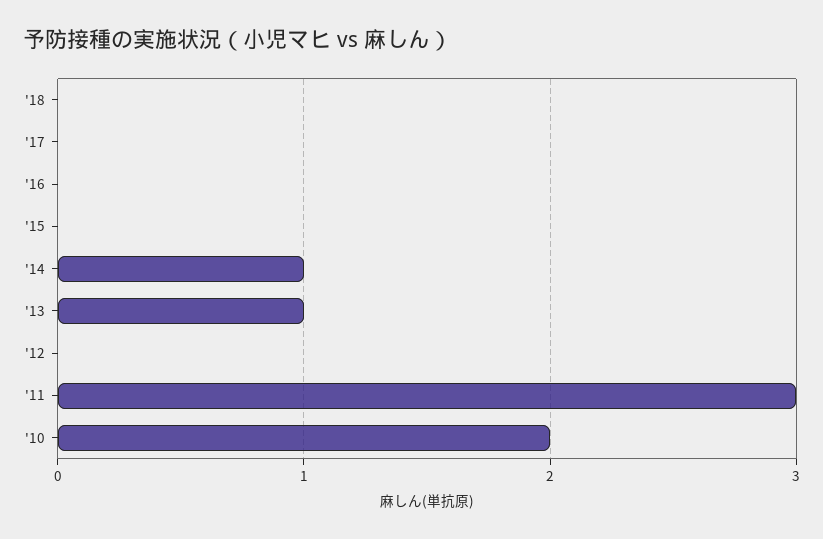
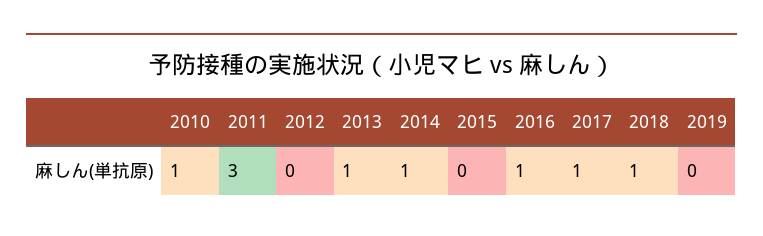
'18: 0 -> 1
'17: 0 -> 1
'16: 0 -> 1
'10: 2 -> 1
2019: none -> 0

